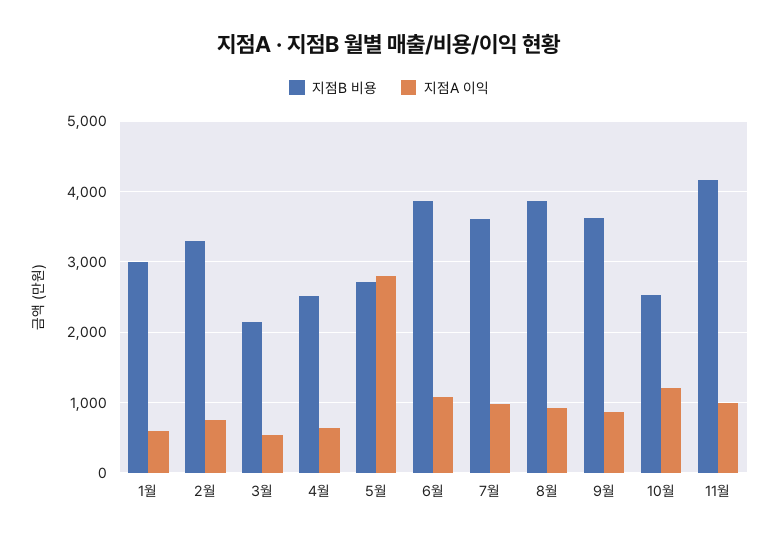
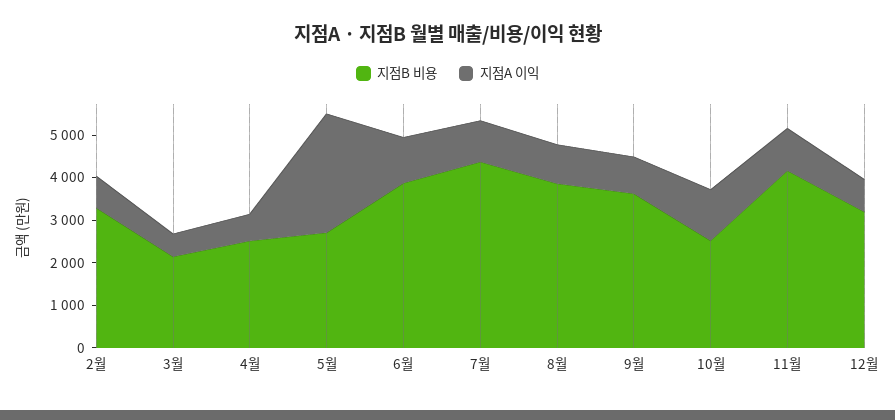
지점B 비용, 1월: 3000 -> none
지점A 이익, 1월: 600 -> none
지점B 비용, 7월: 3600 -> 4400
지점B 비용, 12월: none -> 3200
지점A 이익, 12월: none -> 800

